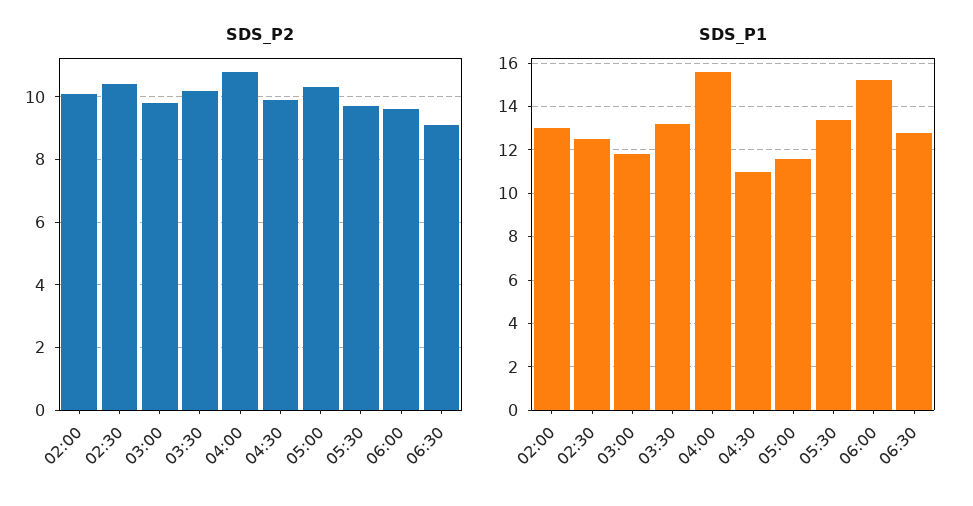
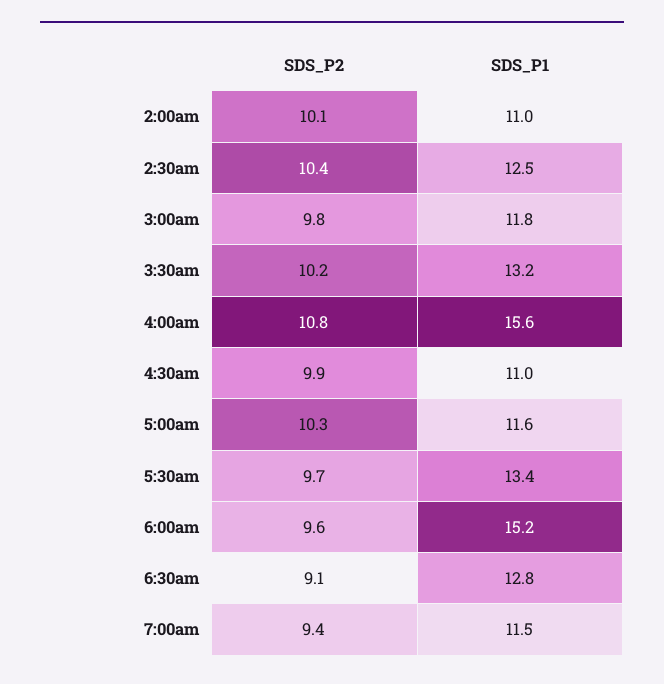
SDS_P1, 02:00: 13 -> 11
SDS_P2, 7:00am: none -> 9.4
SDS_P1, 7:00am: none -> 11.5

